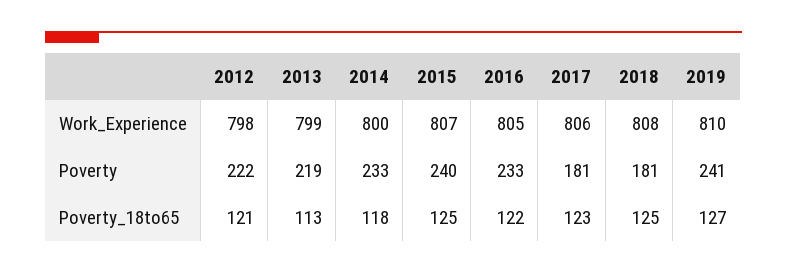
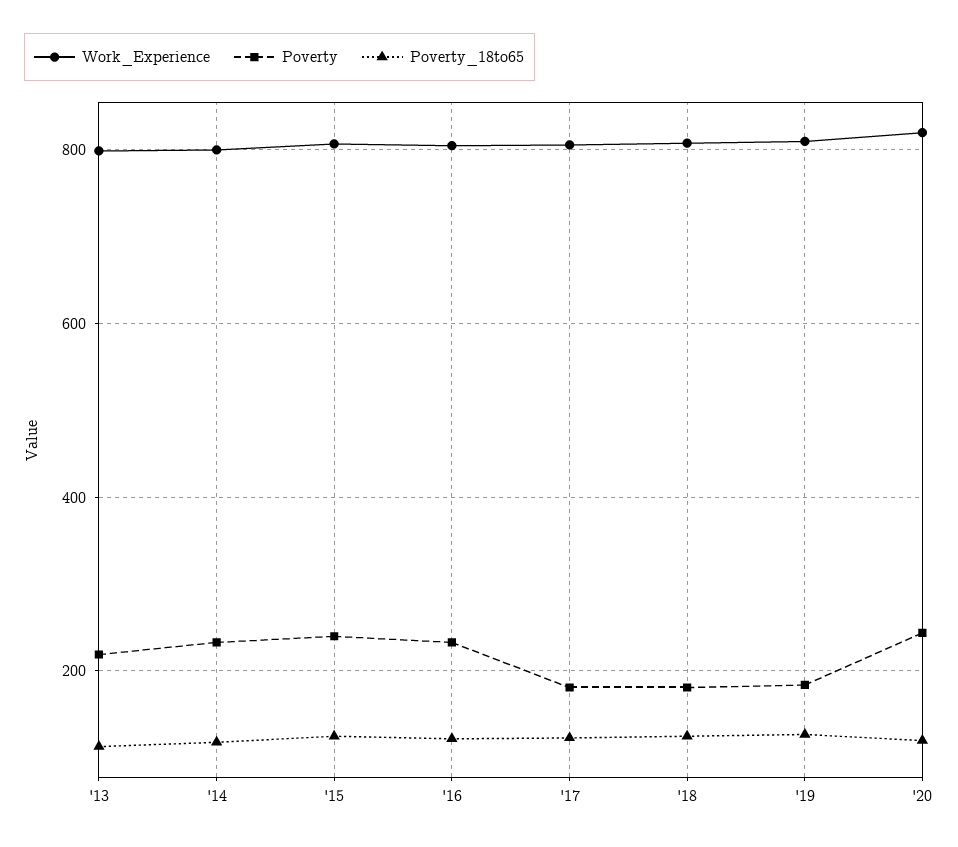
Work_Experience, 2012: 798 -> none
Poverty, 2012: 222 -> none
Poverty, 2019: 241 -> 180
Poverty_18to65, 2012: 121 -> none
Work_Experience, '20: none -> 820
Poverty, '20: none -> 240
Poverty_18to65, '20: none -> 120

